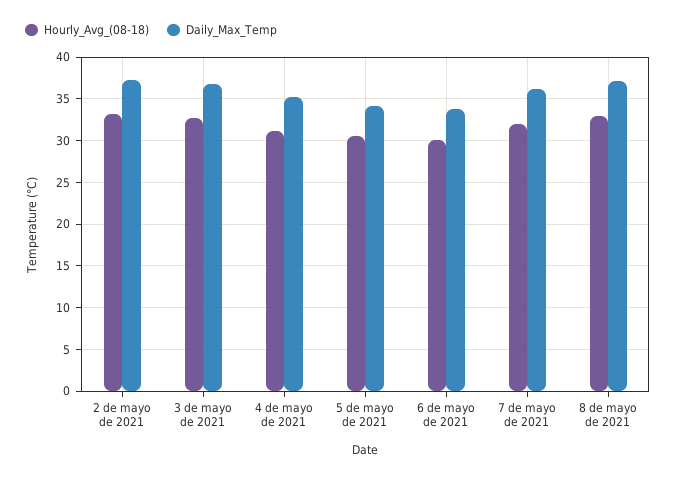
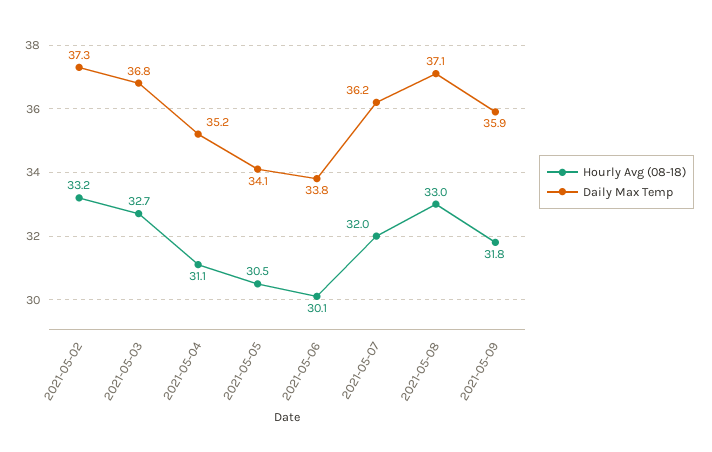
Hourly_Avg_(08-18), 2021-05-09: none -> 31.8
Daily_Max_Temp, 2021-05-09: none -> 35.9

